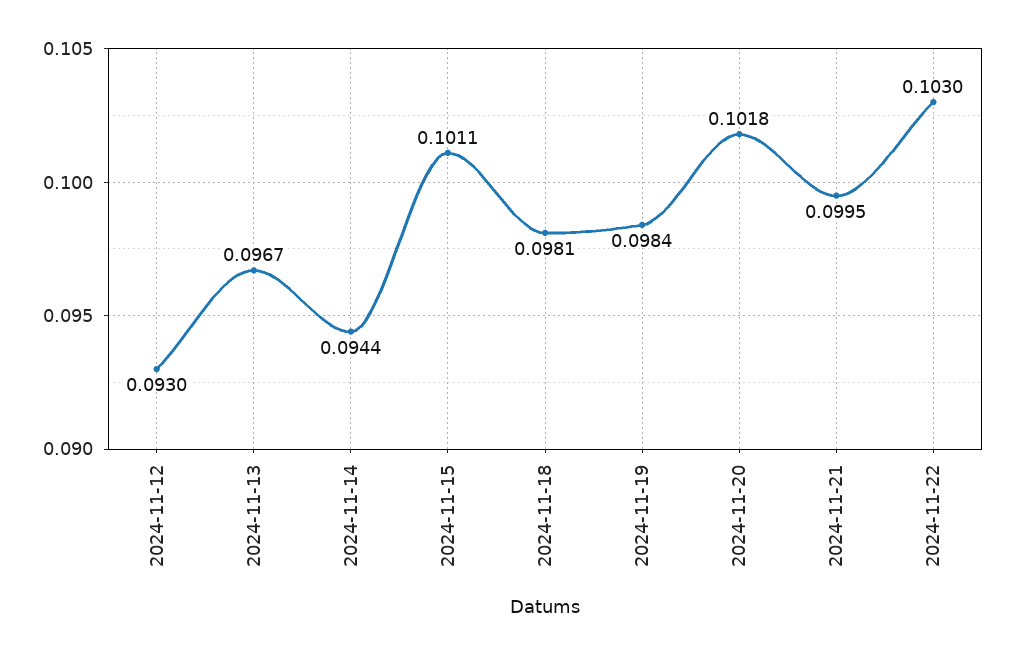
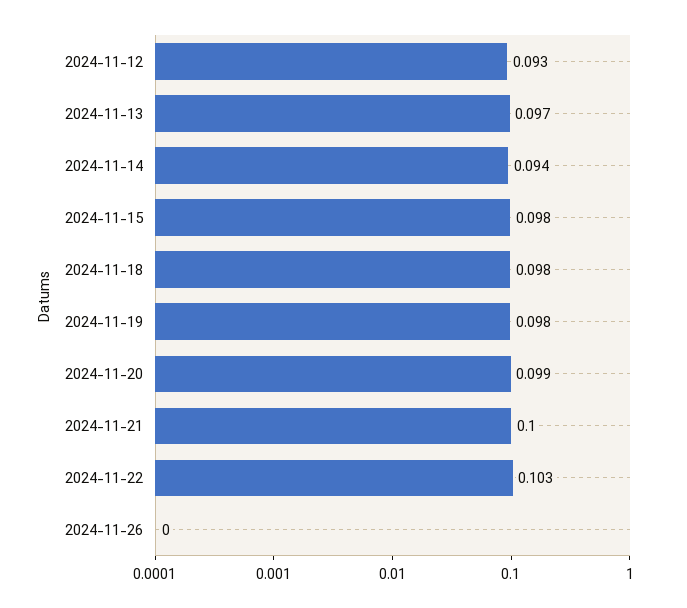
2024-11-15: 0.1011 -> 0.098
2024-11-20: 0.1018 -> 0.099
2024-11-26: none -> 0

